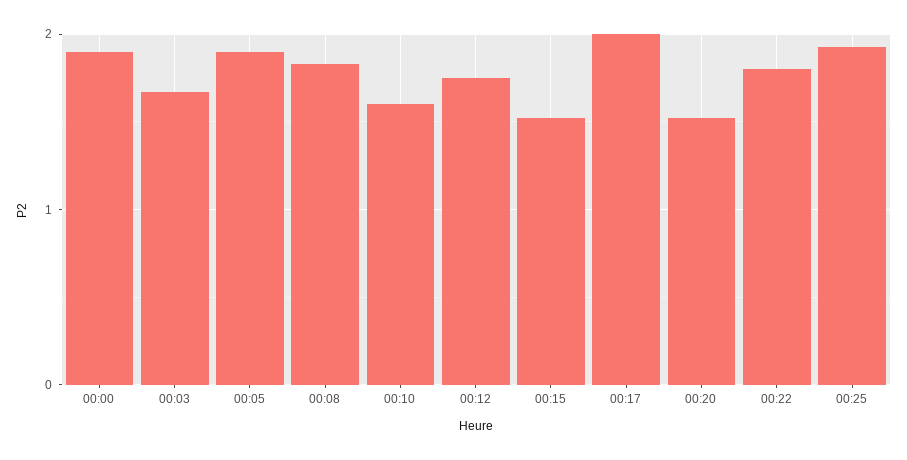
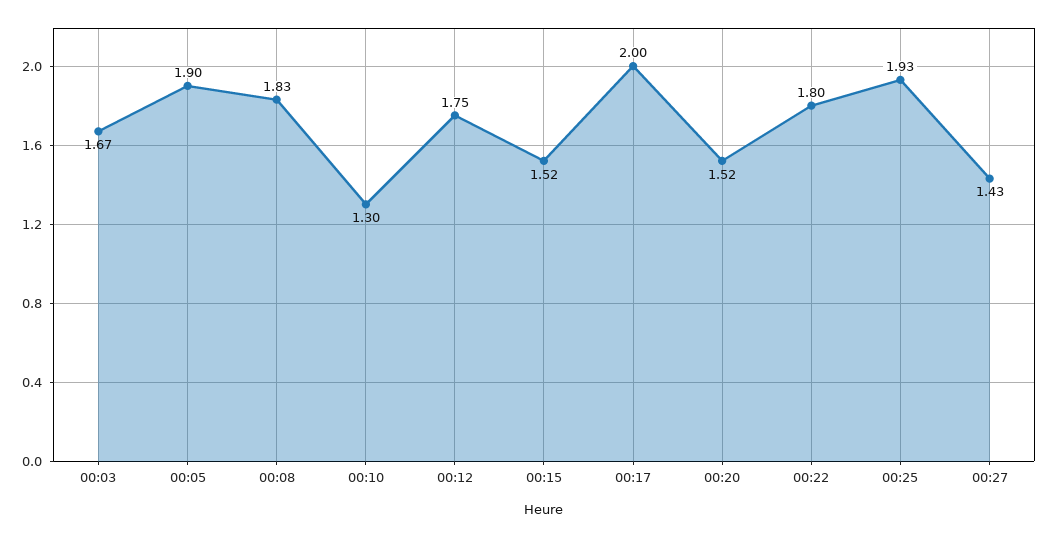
00:00: 1.9 -> none
00:10: 1.6 -> 1.3
00:27: none -> 1.43

